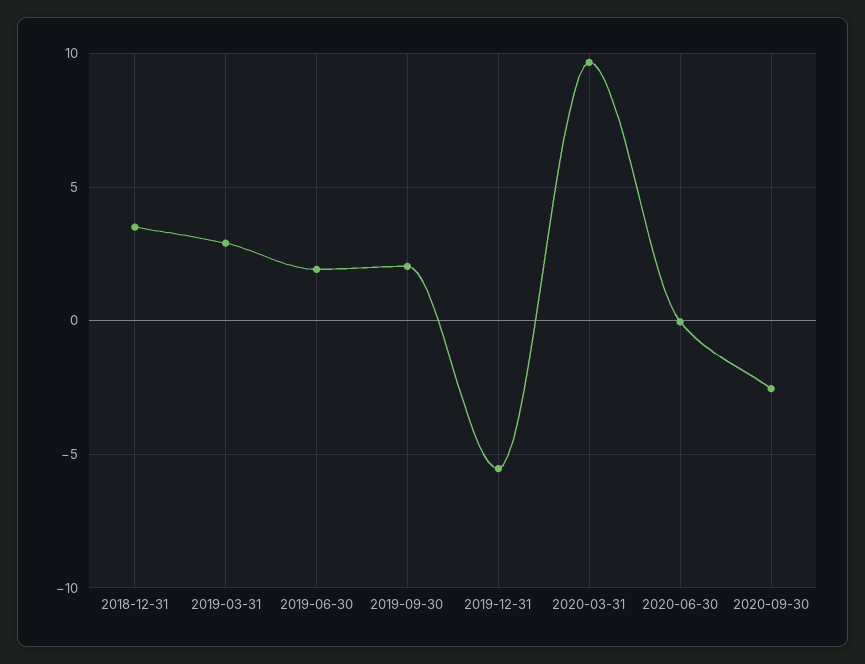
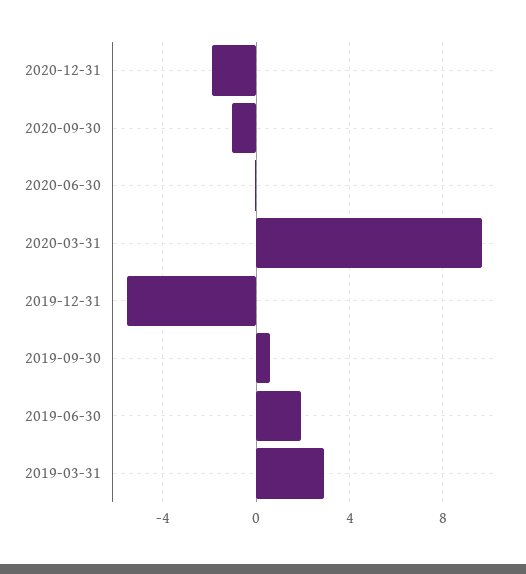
2018-12-31: 3.5 -> none
2019-09-30: 2 -> 0.5
2020-09-30: -2.5 -> -1
2020-12-31: none -> -2

